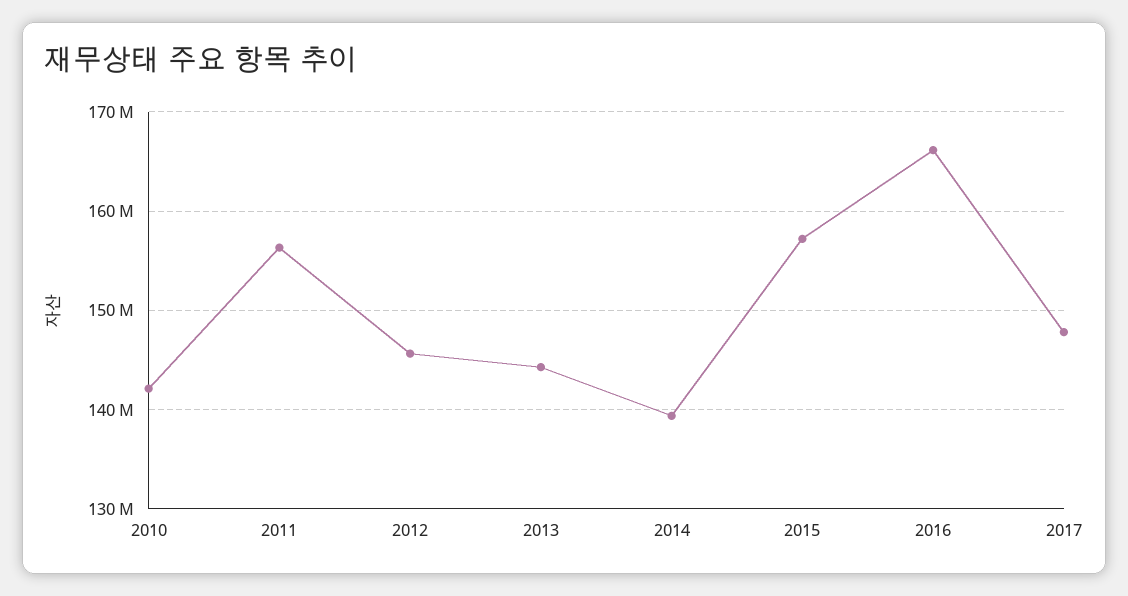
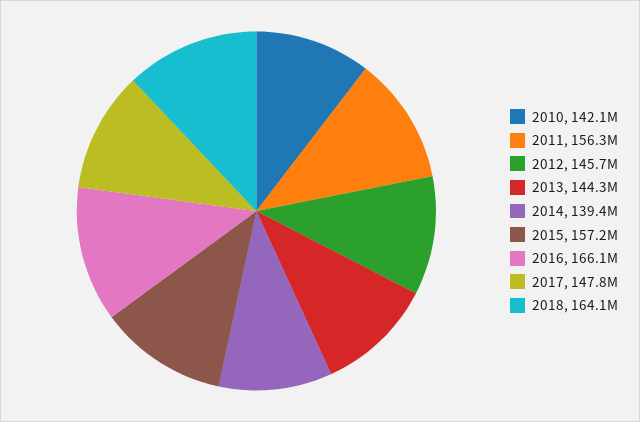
2018: none -> 164100000

